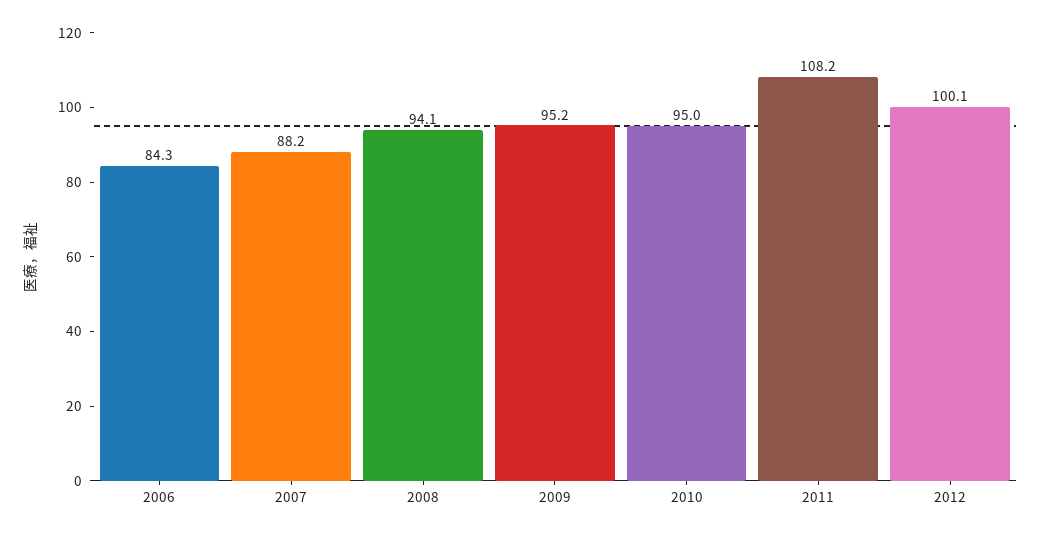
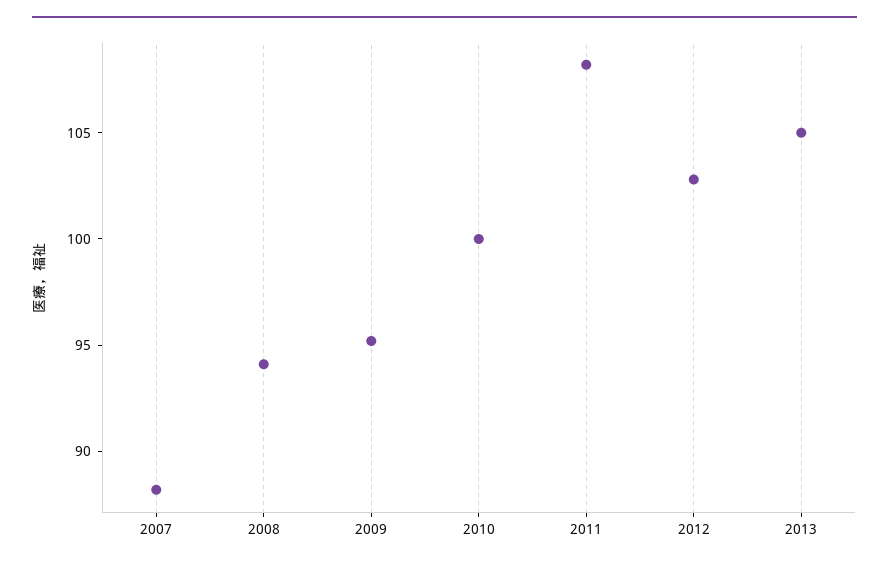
2006: 84.3 -> none
2010: 95 -> 100
2012: 100.1 -> 103
2013: none -> 105

